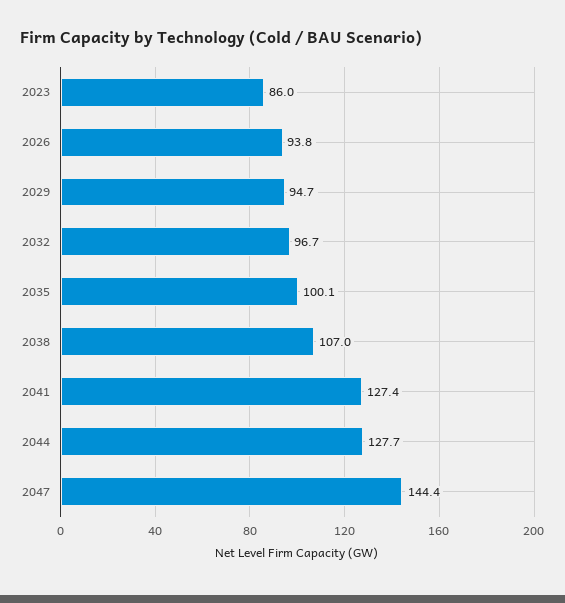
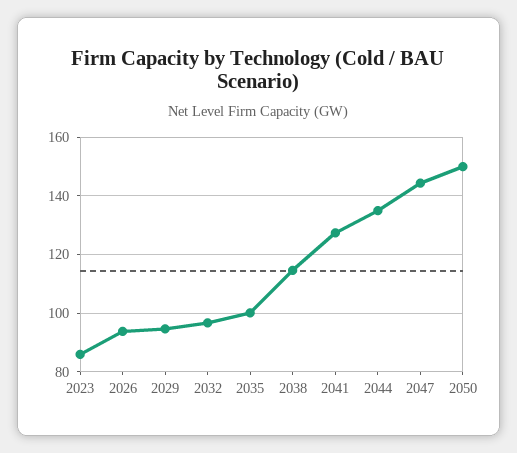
2038: 107 -> 115
2044: 127.7 -> 135
2050: none -> 150

